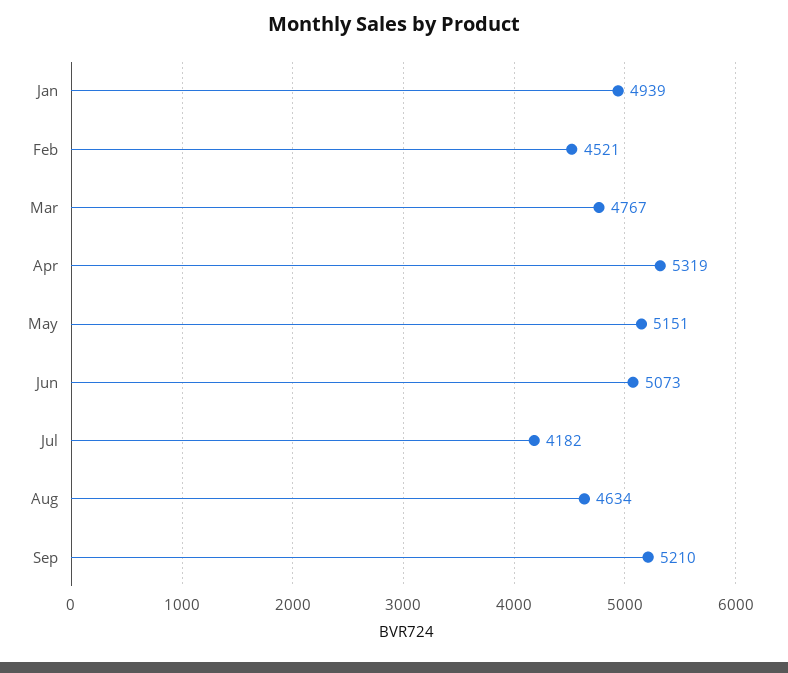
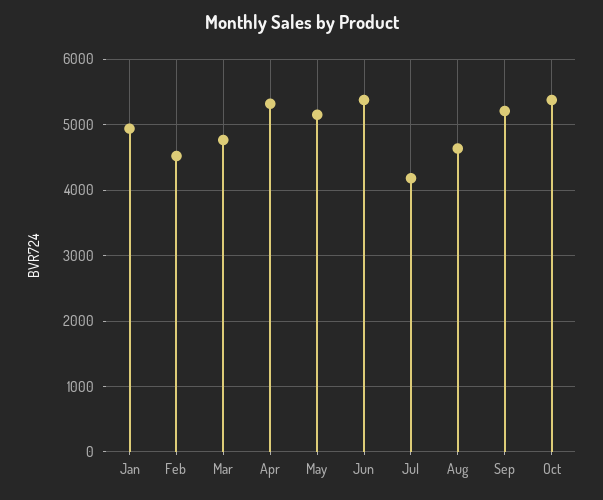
Jun: 5073 -> 5400
Oct: none -> 5400

